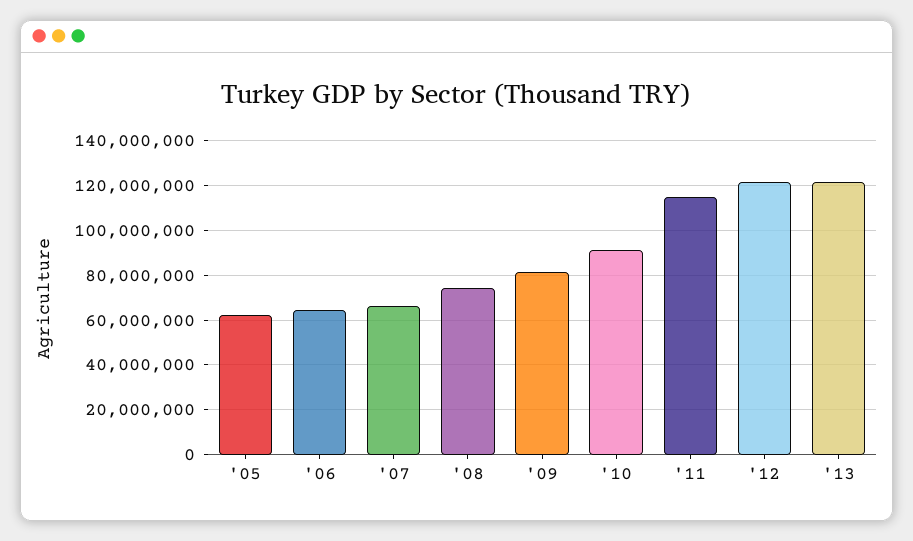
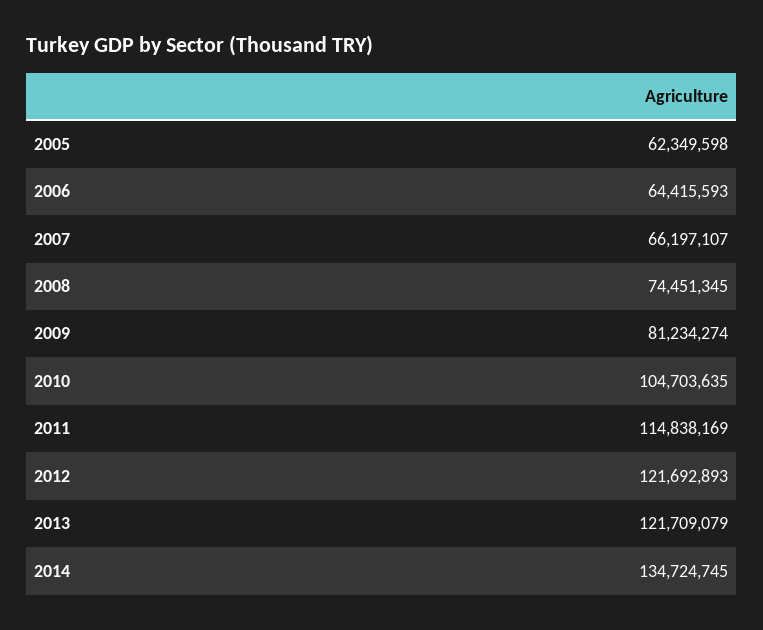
'10: 90000000 -> 104703635
2014: none -> 134724745

